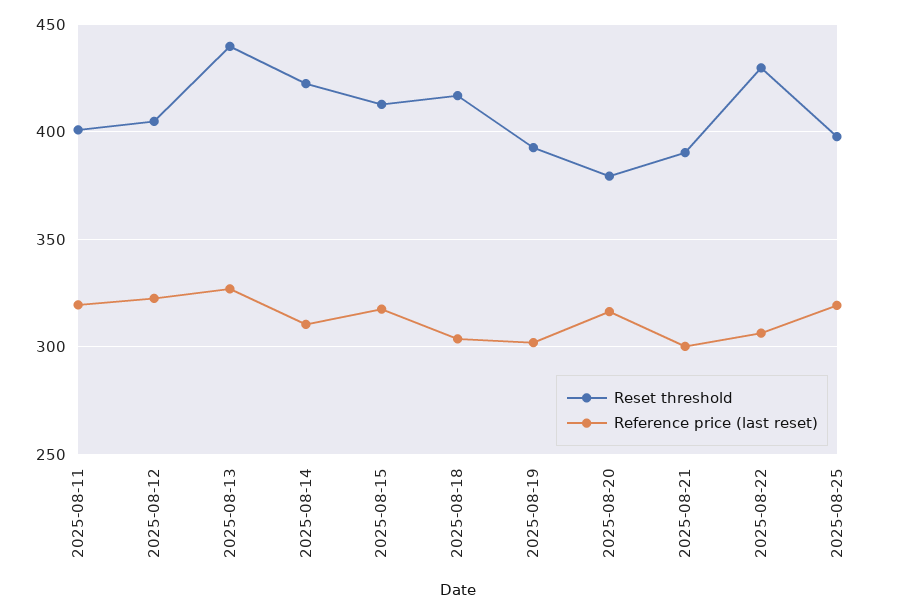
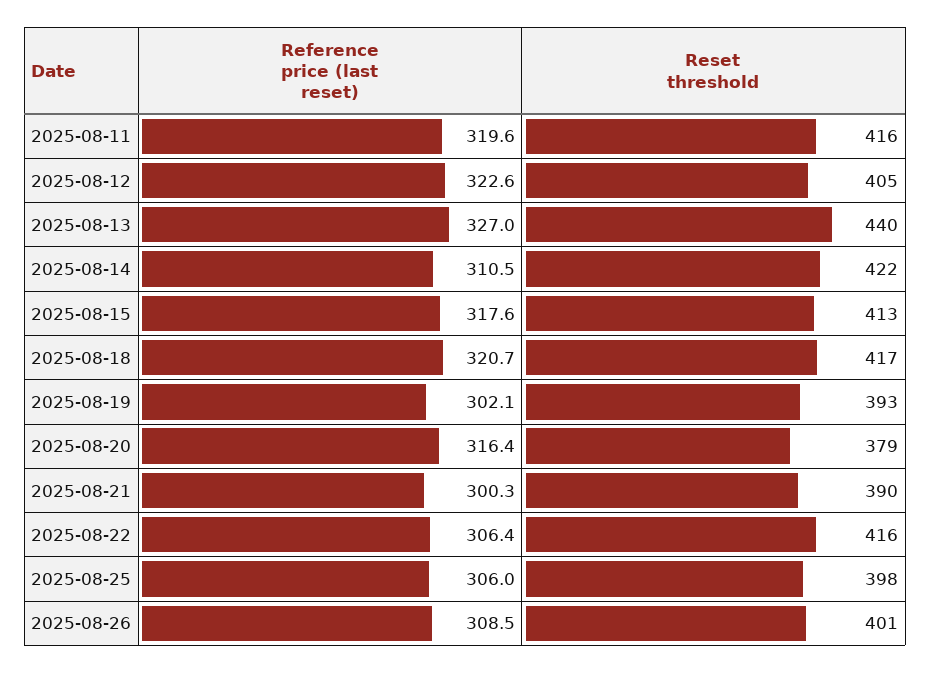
Reset threshold, 2025-08-11: 400 -> 416
Reference price (last reset), 2025-08-18: 305 -> 320.7
Reset threshold, 2025-08-22: 430 -> 416
Reference price (last reset), 2025-08-25: 320 -> 306
Reference price (last reset), 2025-08-26: none -> 308.5
Reset threshold, 2025-08-26: none -> 401

